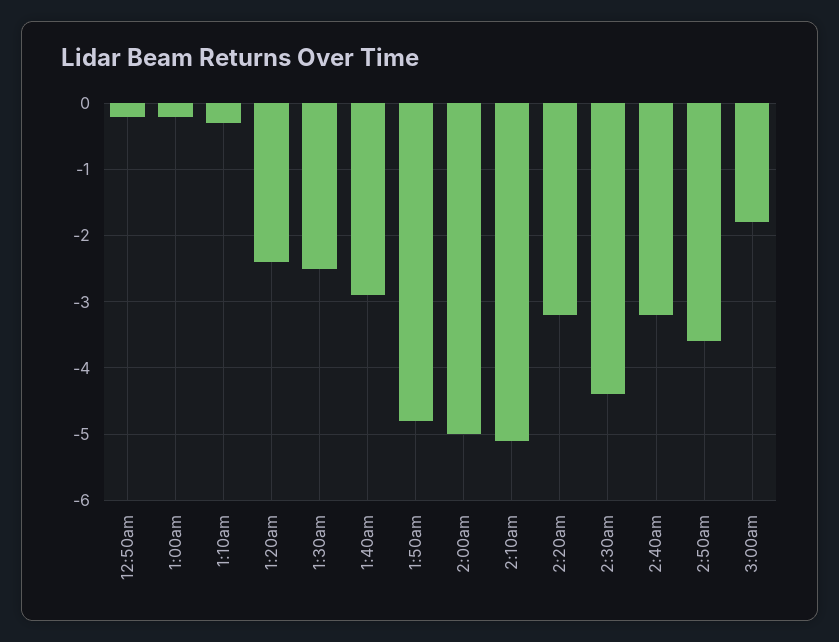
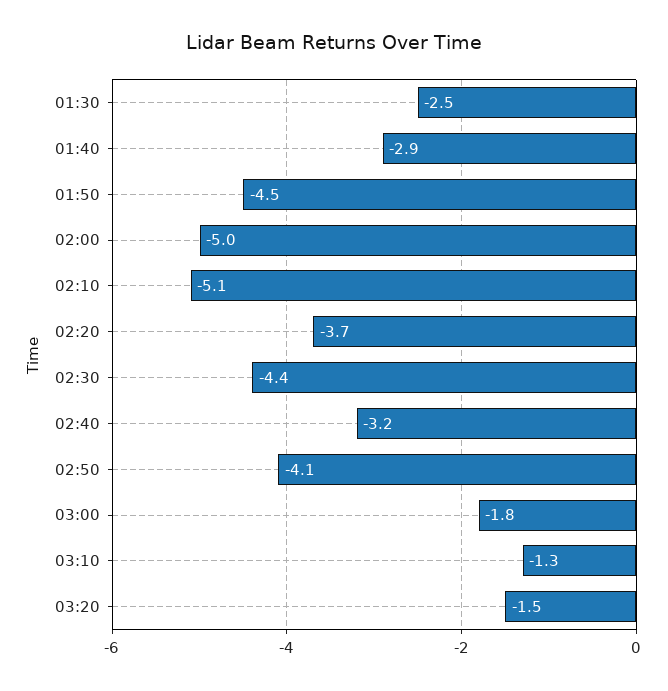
12:50am: -0.2 -> none
1:00am: -0.2 -> none
1:10am: -0.3 -> none
1:20am: -2.4 -> none
1:50am: -4.8 -> -4.5
2:20am: -3.2 -> -3.7
2:50am: -3.6 -> -4.1
03:10: none -> -1.3
03:20: none -> -1.5

